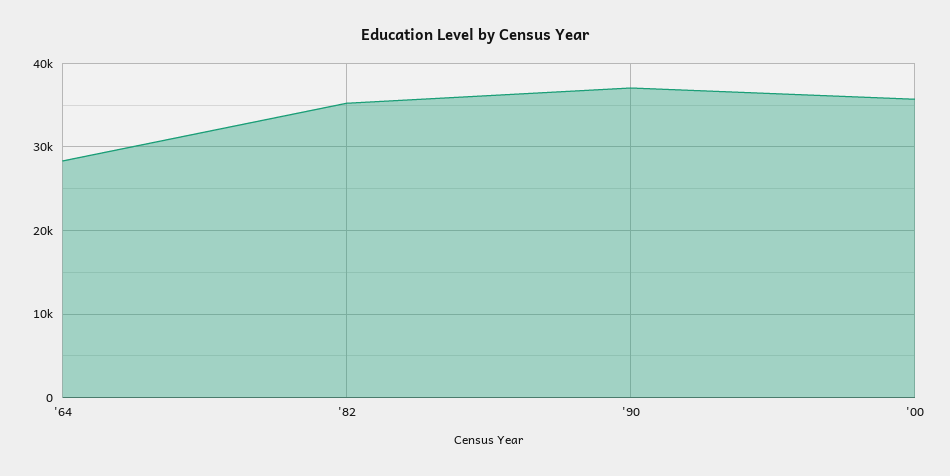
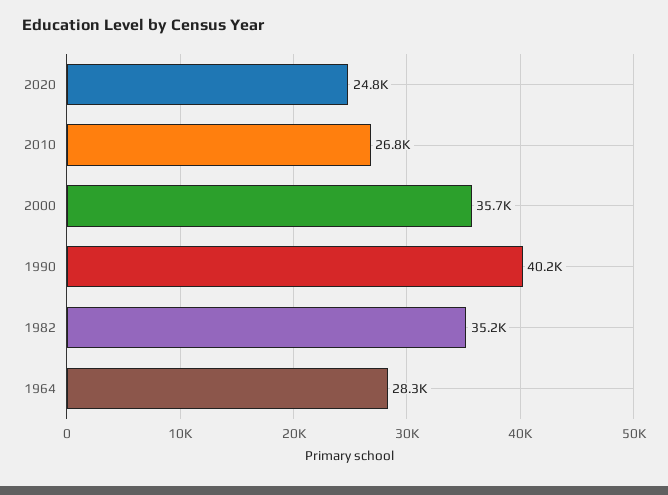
'90: 37000 -> 40200
2020: none -> 24800
2010: none -> 26800

